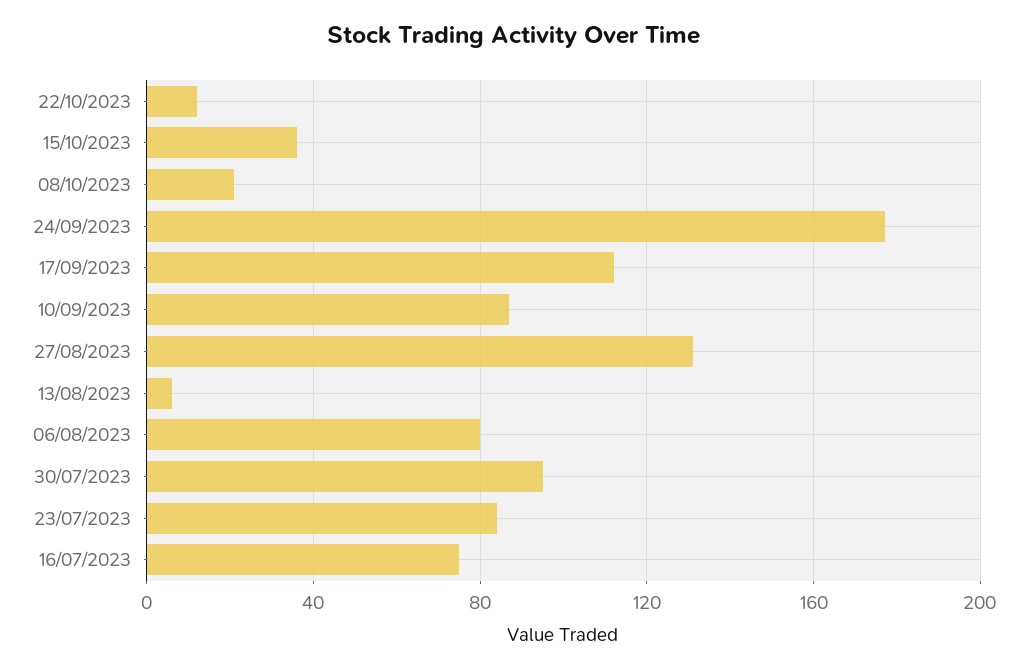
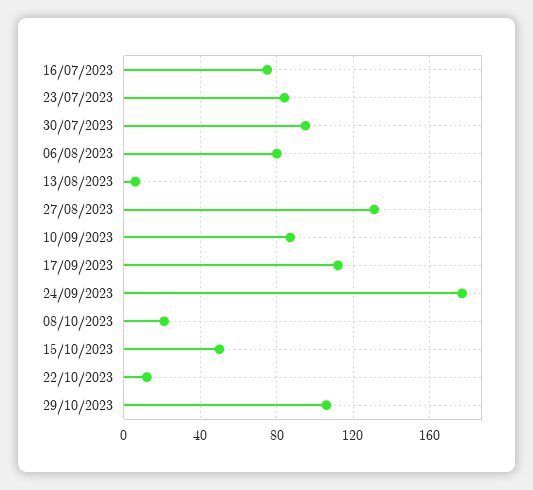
15/10/2023: 35 -> 50
29/10/2023: none -> 105

